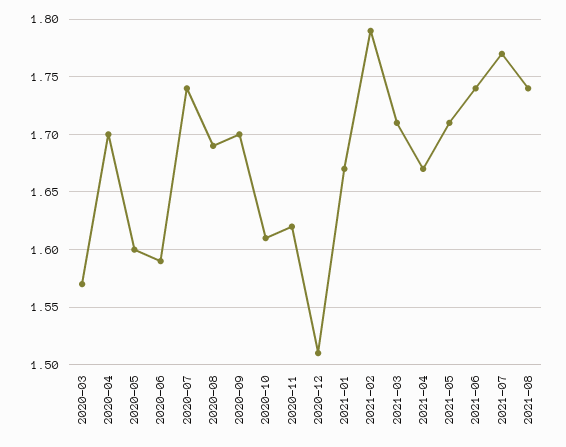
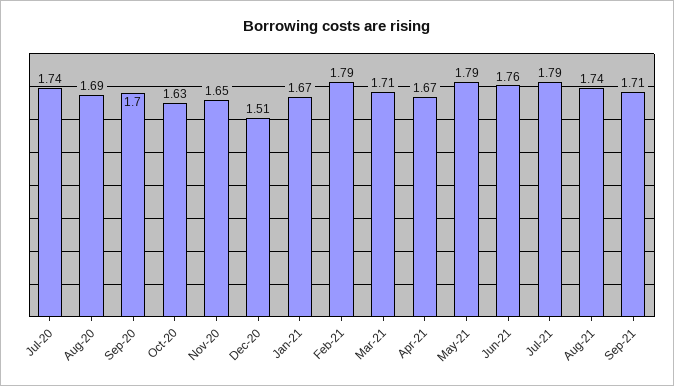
2020-03: 1.57 -> none
2020-04: 1.7 -> none
2020-05: 1.6 -> none
2020-06: 1.59 -> none
2020-10: 1.61 -> 1.63
2020-11: 1.62 -> 1.65
2021-05: 1.71 -> 1.79
2021-06: 1.74 -> 1.76
2021-07: 1.77 -> 1.79
Sep-21: none -> 1.71

